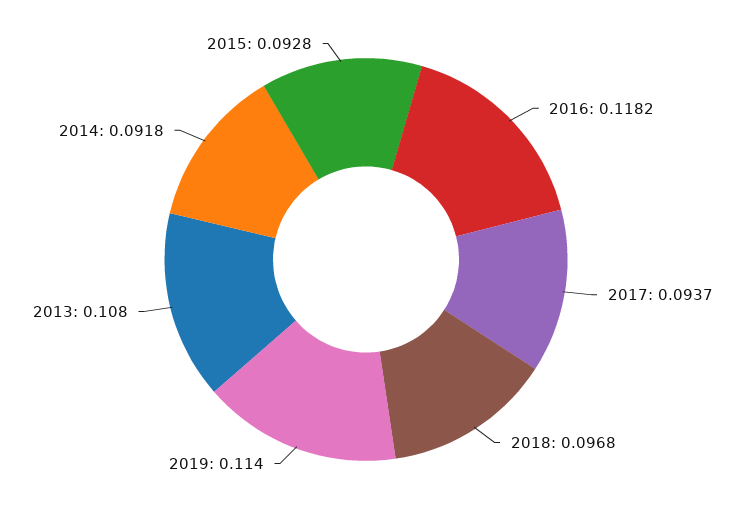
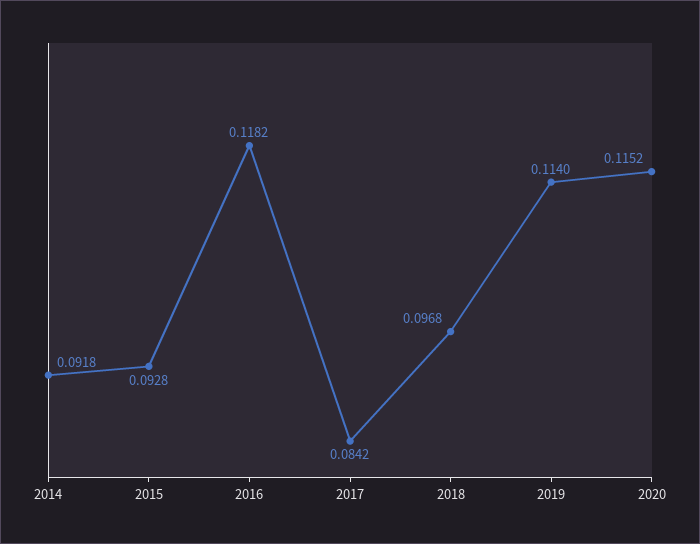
2017: 0.0937 -> 0.0842
2013: 0.108 -> none
2020: none -> 0.1152

